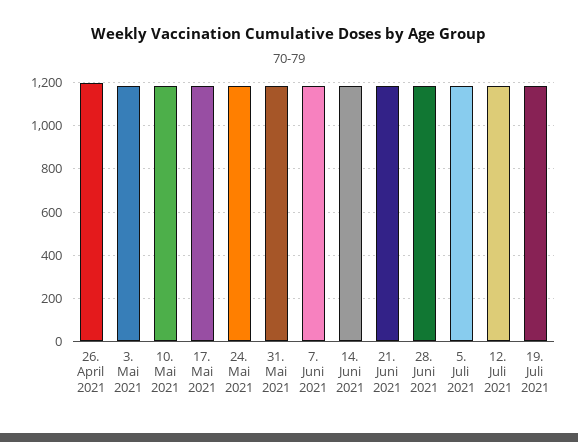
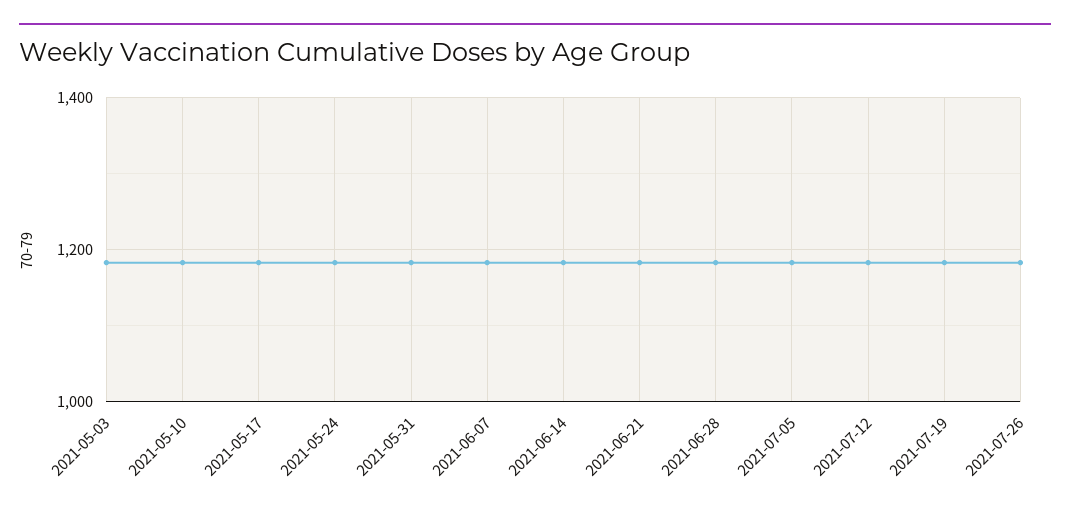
26. April 2021: 1200 -> none
2021-07-26: none -> 1180

